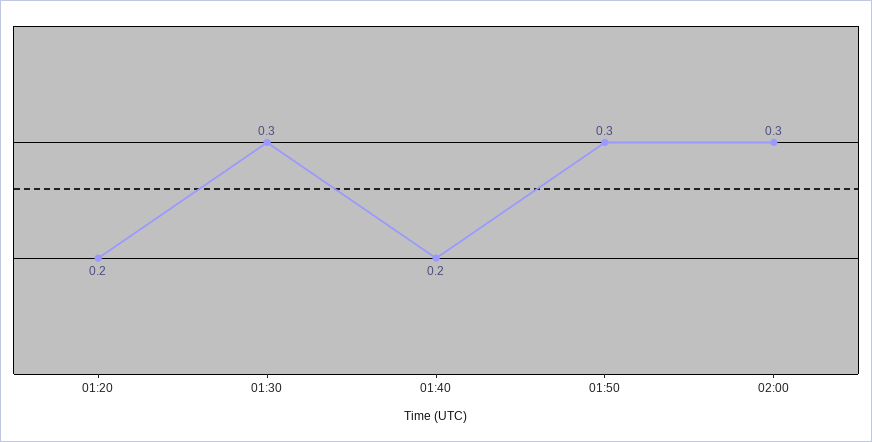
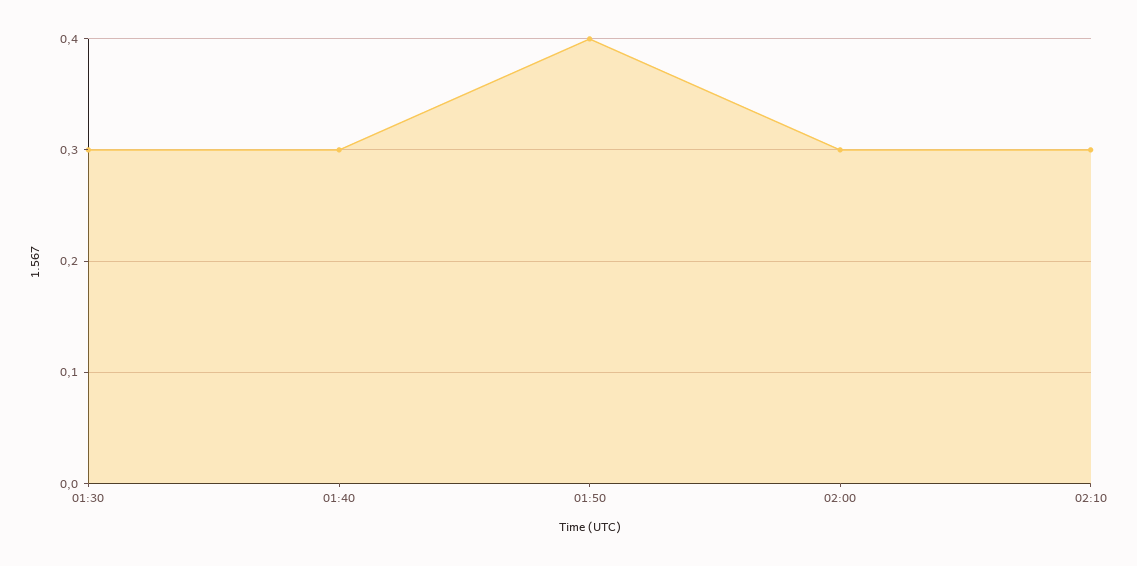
01:20: 0.2 -> none
01:40: 0.2 -> 0.3
01:50: 0.3 -> 0.4
02:10: none -> 0.3

